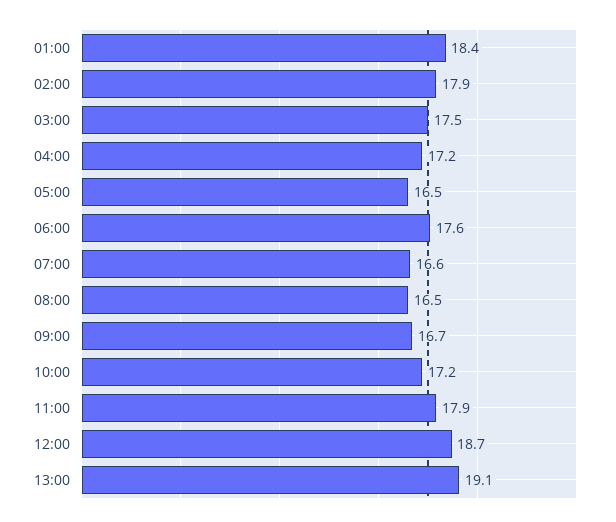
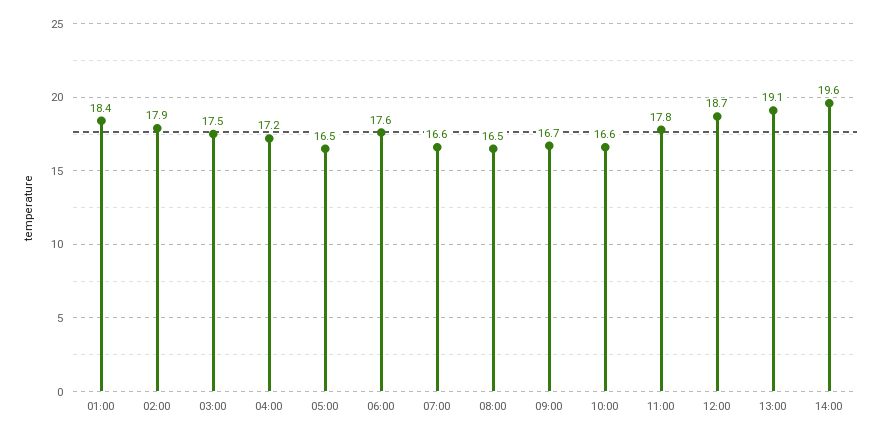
10:00: 17.2 -> 16.6
11:00: 17.9 -> 17.8
14:00: none -> 19.6

